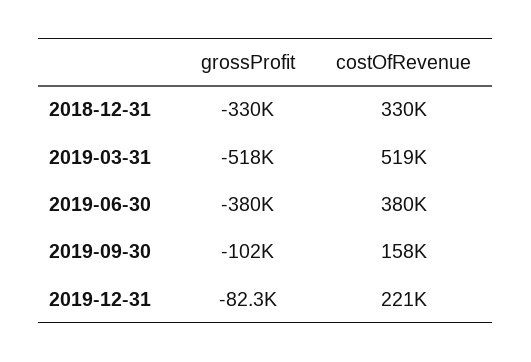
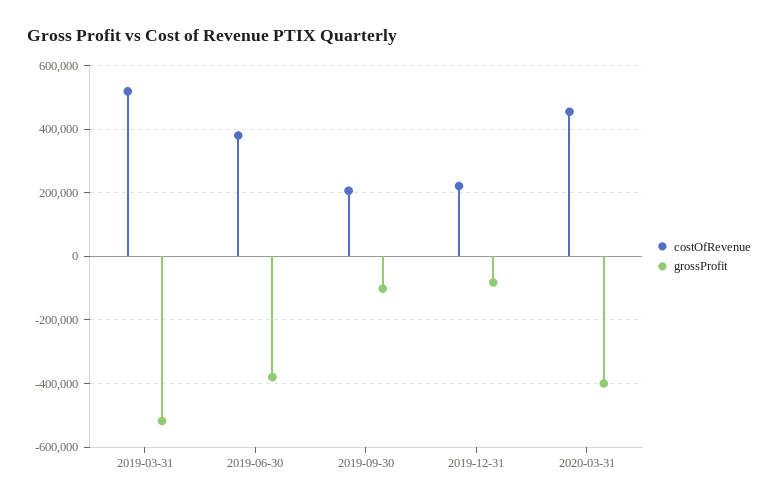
grossProfit, 2018-12-31: -330000 -> none
costOfRevenue, 2018-12-31: 330000 -> none
costOfRevenue, 2019-09-30: 158000 -> 200000
costOfRevenue, 2020-03-31: none -> 460000
grossProfit, 2020-03-31: none -> -400000

